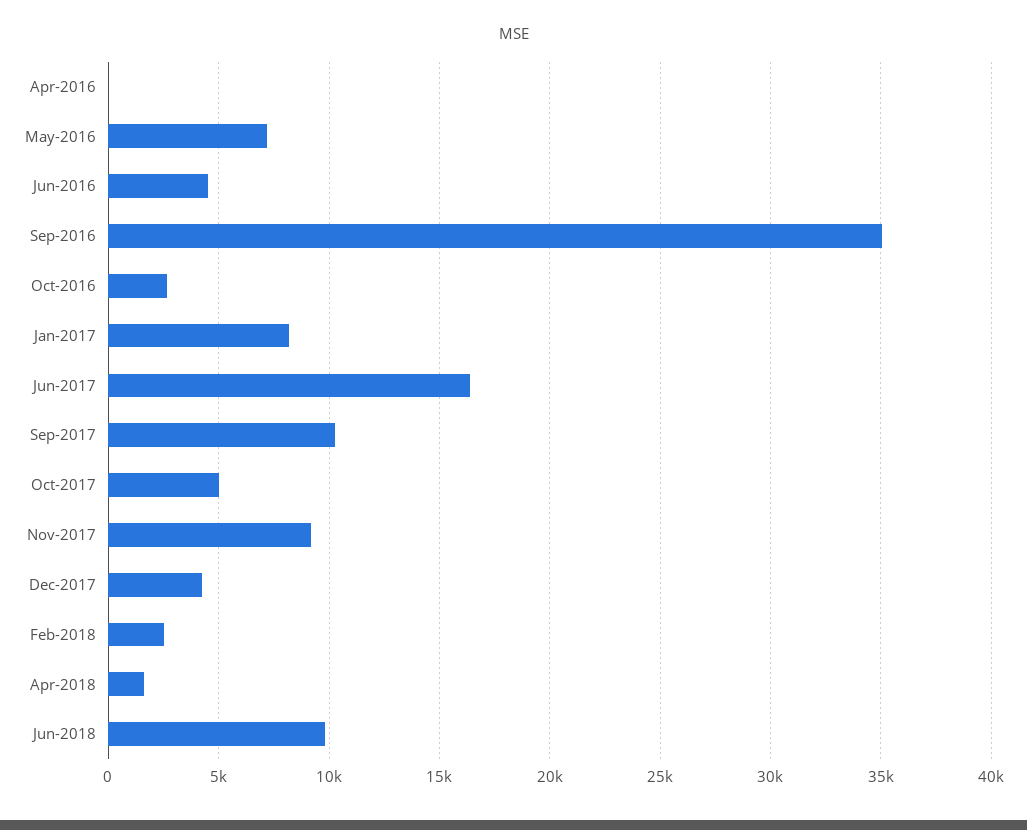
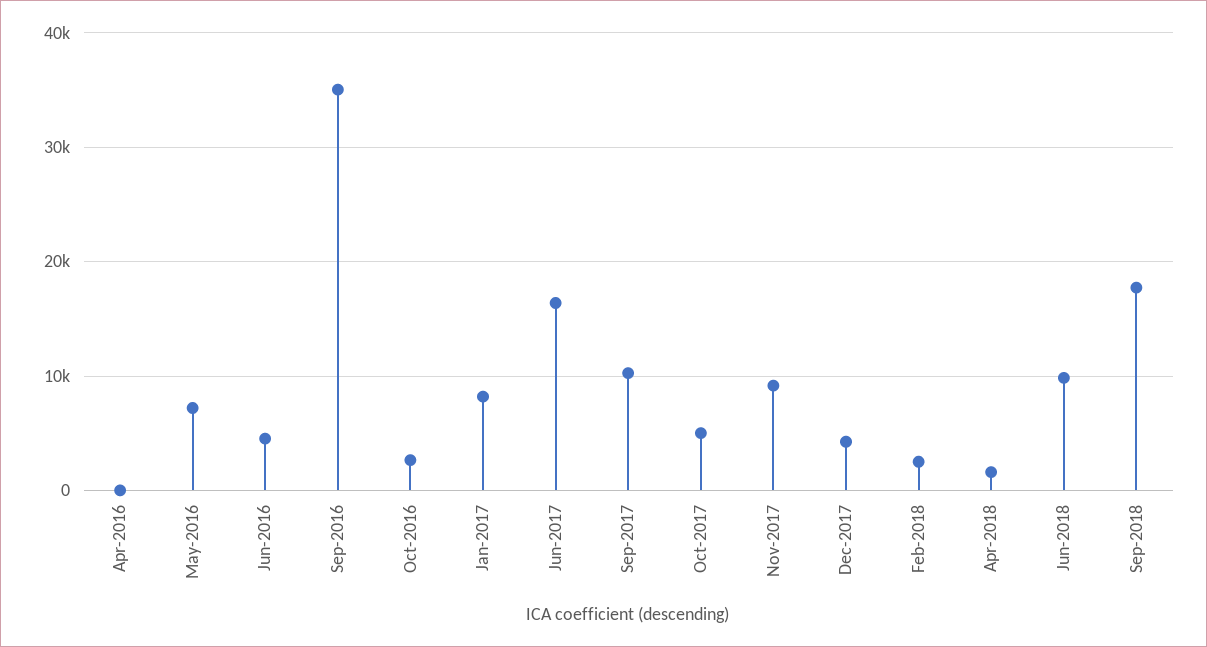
Sep-2018: none -> 18000

